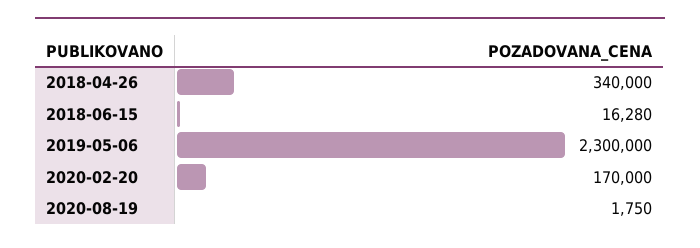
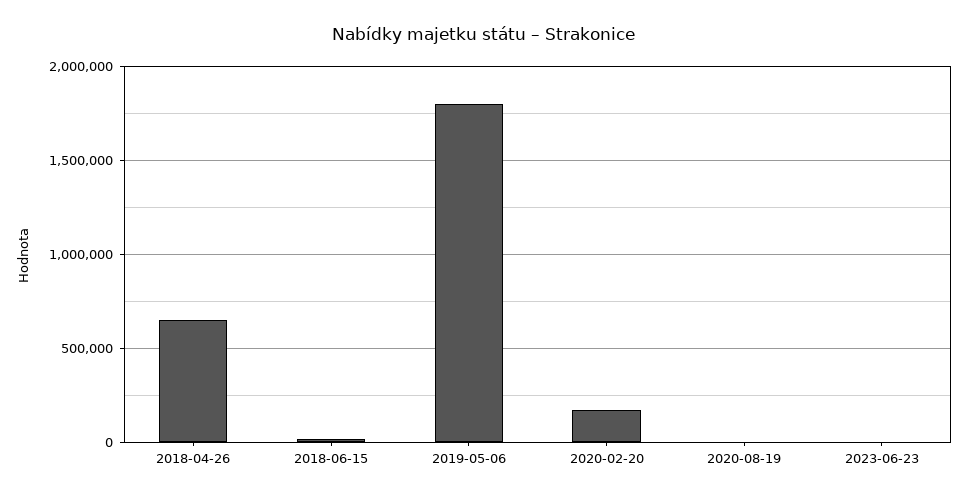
2018-04-26: 340000 -> 650000
2019-05-06: 2300000 -> 1800000
2023-06-23: none -> 0

